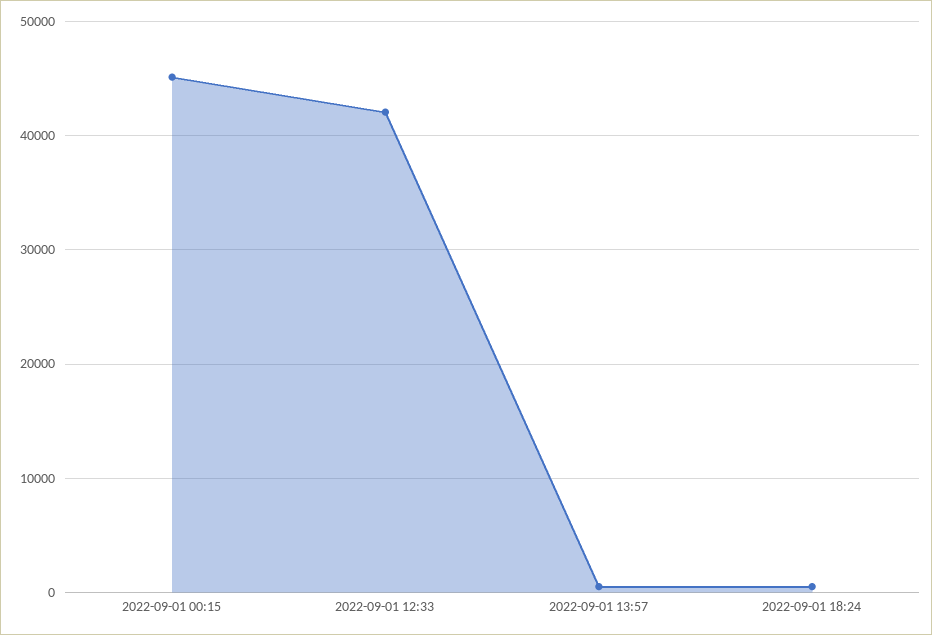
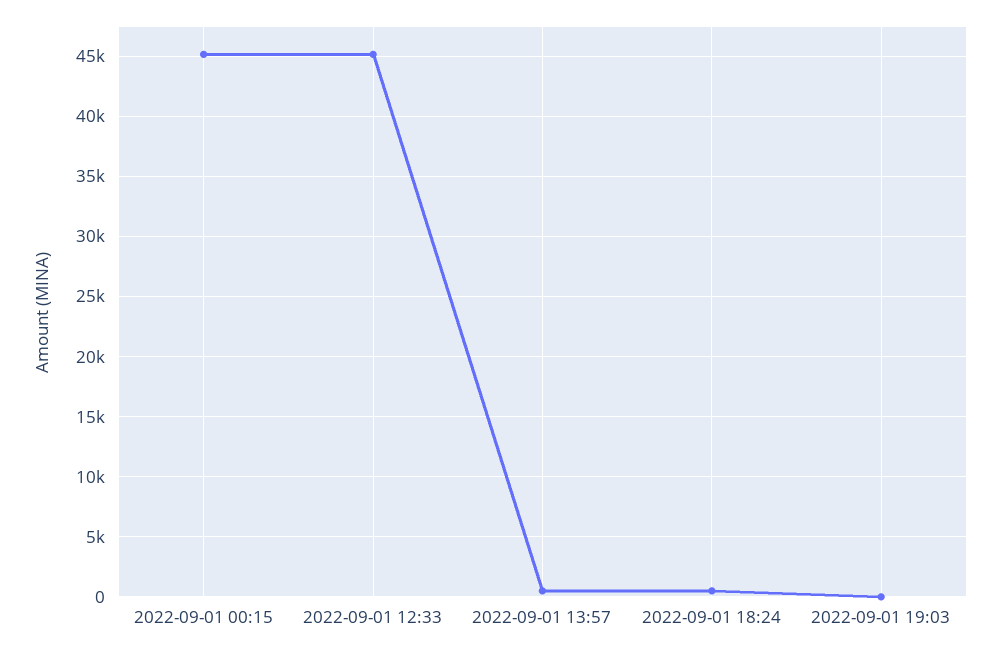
2022-09-01 12:33: 42000 -> 45000
2022-09-01 19:03: none -> 0

